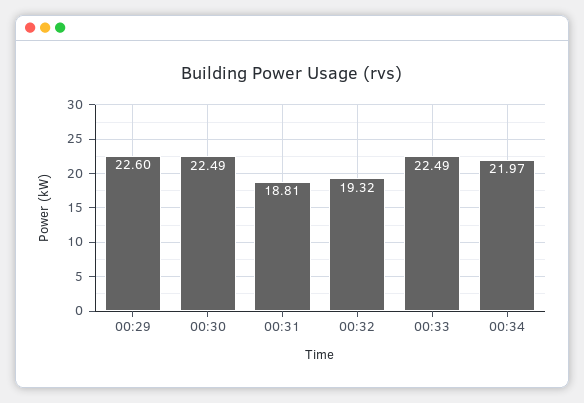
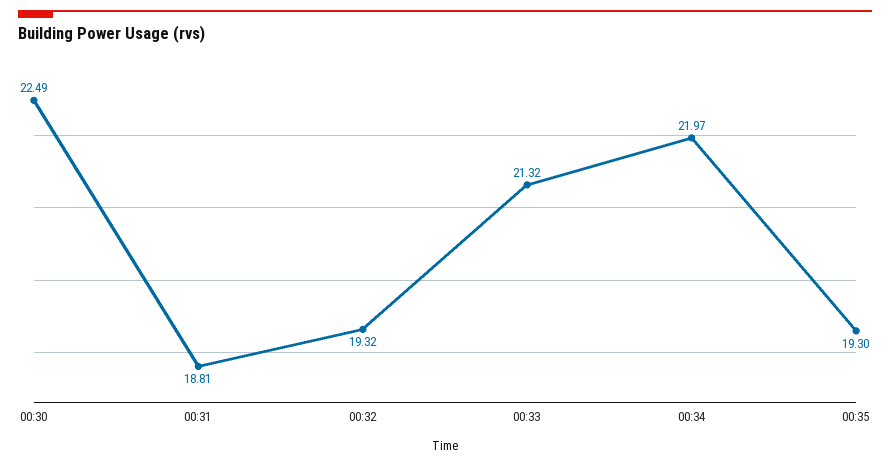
00:29: 22.6 -> none
00:33: 22.49 -> 21.32
00:35: none -> 19.3

